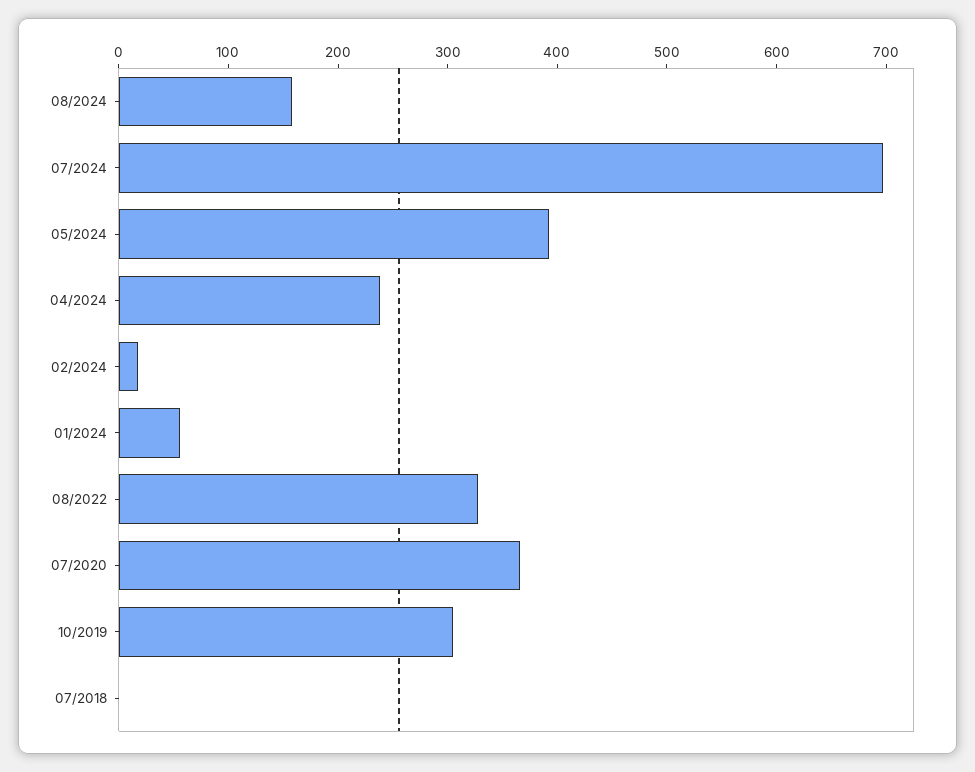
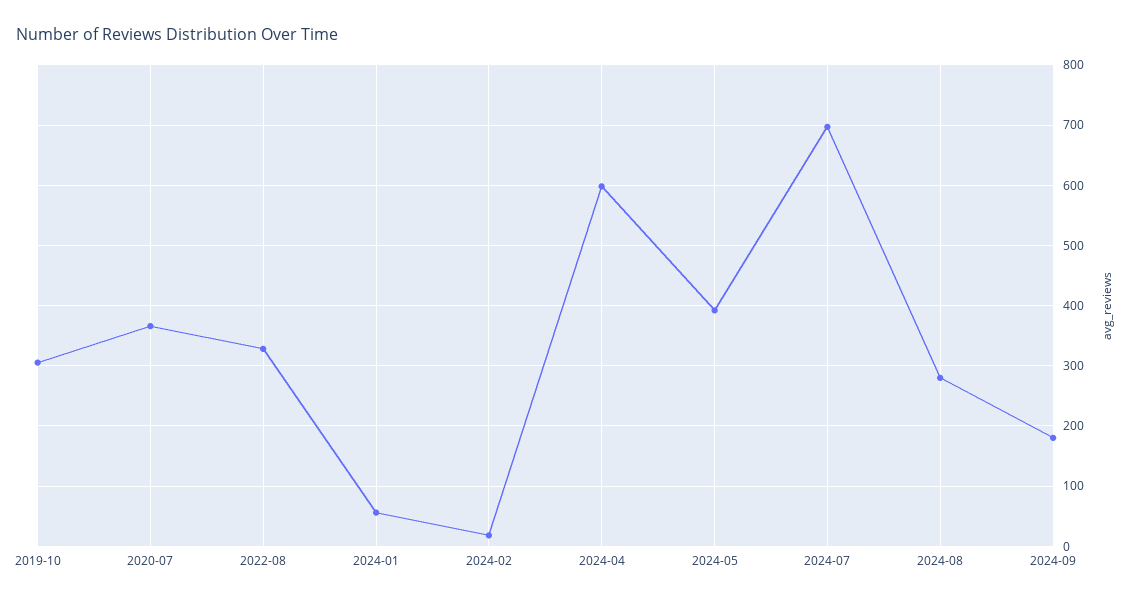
08/2024: 160 -> 280
04/2024: 240 -> 600
07/2018: 0 -> none
2024-09: none -> 180

